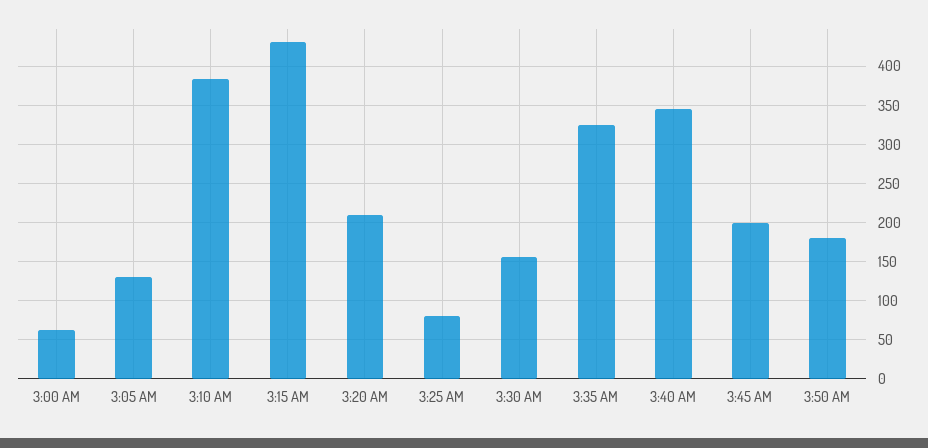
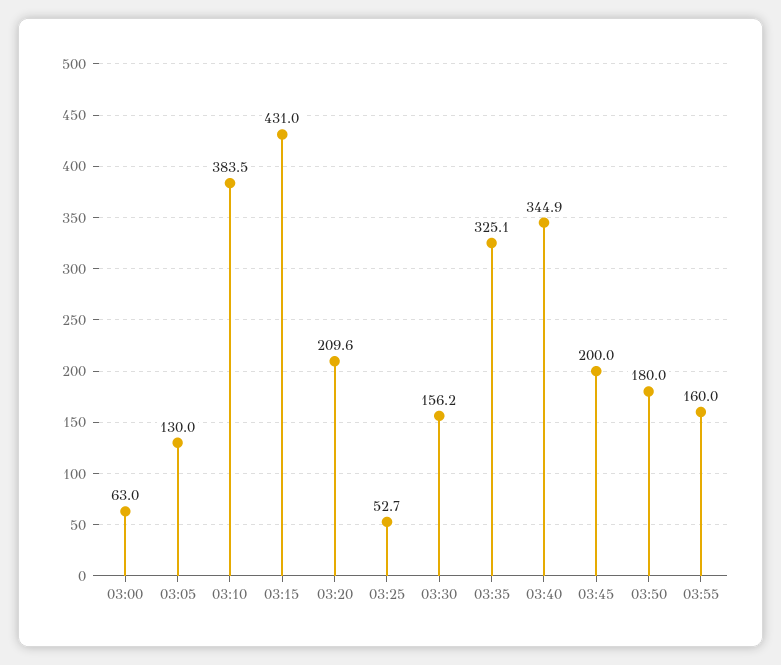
3:25 AM: 80 -> 52.7
03:55: none -> 160

